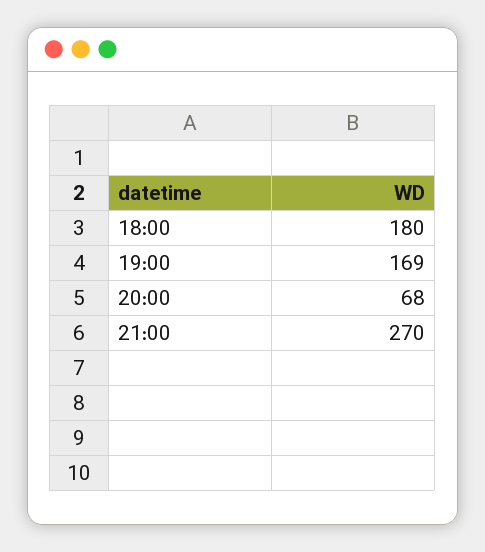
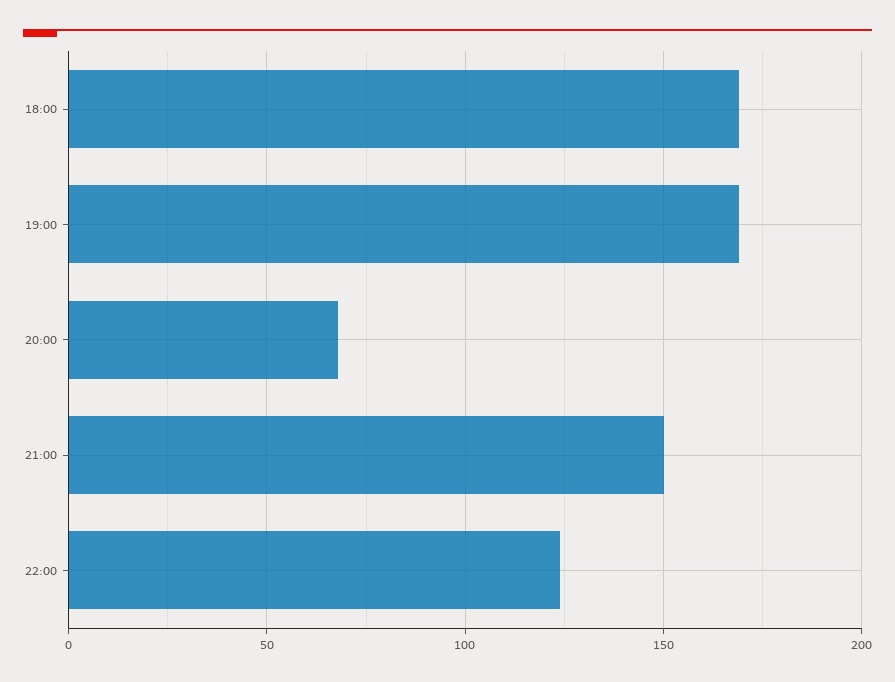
18:00: 180 -> 170
21:00: 270 -> 150
22:00: none -> 125

